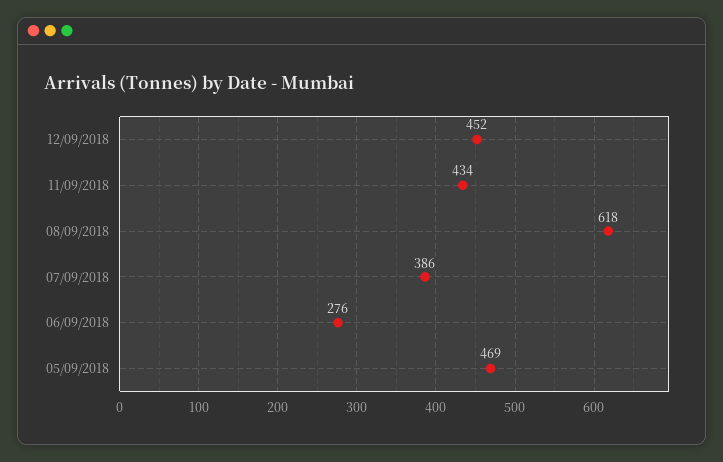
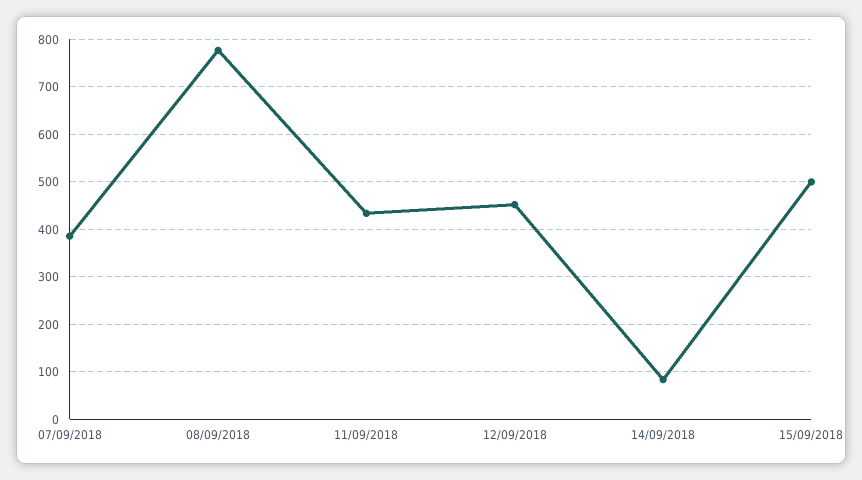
08/09/2018: 618 -> 780
06/09/2018: 276 -> none
05/09/2018: 469 -> none
14/09/2018: none -> 80
15/09/2018: none -> 500

